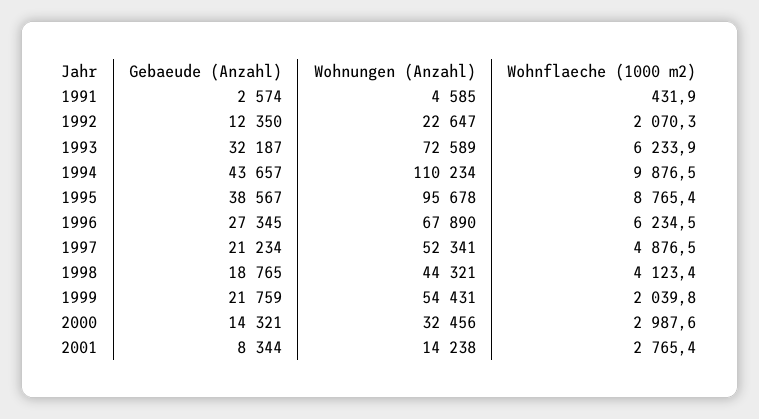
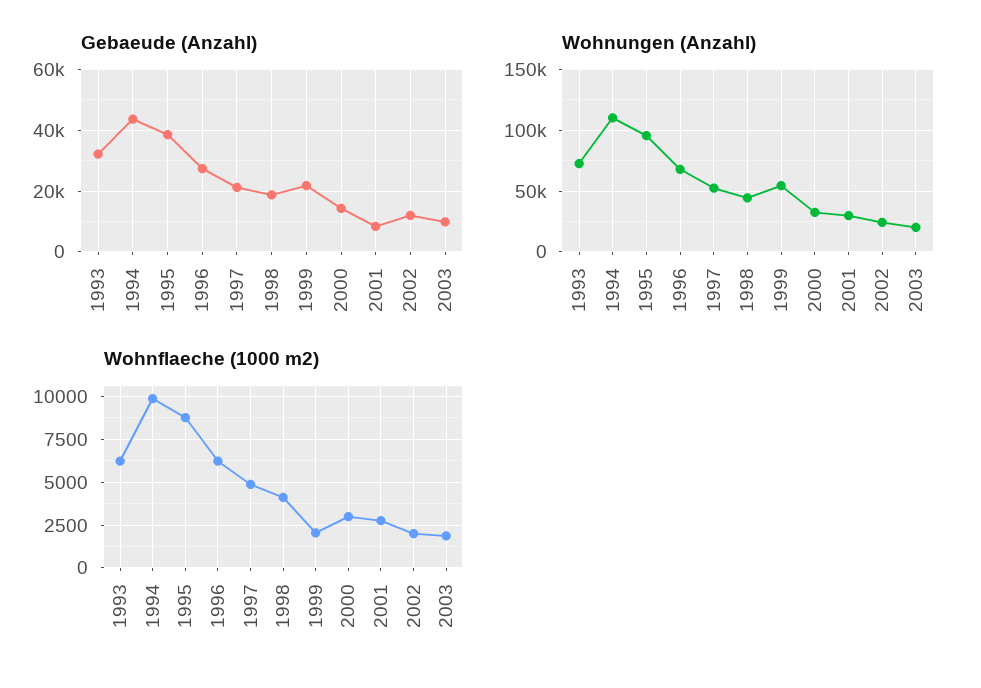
Gebaeude (Anzahl), 1991: 2574 -> none
Wohnungen (Anzahl), 1991: 4585 -> none
Wohnflaeche (1000 m2), 1991: 431.9 -> none
Gebaeude (Anzahl), 1992: 12350 -> none
Wohnungen (Anzahl), 1992: 22647 -> none
Wohnflaeche (1000 m2), 1992: 2070.3 -> none
Wohnungen (Anzahl), 2001: 14238 -> 30000
Gebaeude (Anzahl), 2002: none -> 12000
Gebaeude (Anzahl), 2003: none -> 10000
Wohnungen (Anzahl), 2002: none -> 25000
Wohnungen (Anzahl), 2003: none -> 20000
Wohnflaeche (1000 m2), 2002: none -> 2000
Wohnflaeche (1000 m2), 2003: none -> 2000

